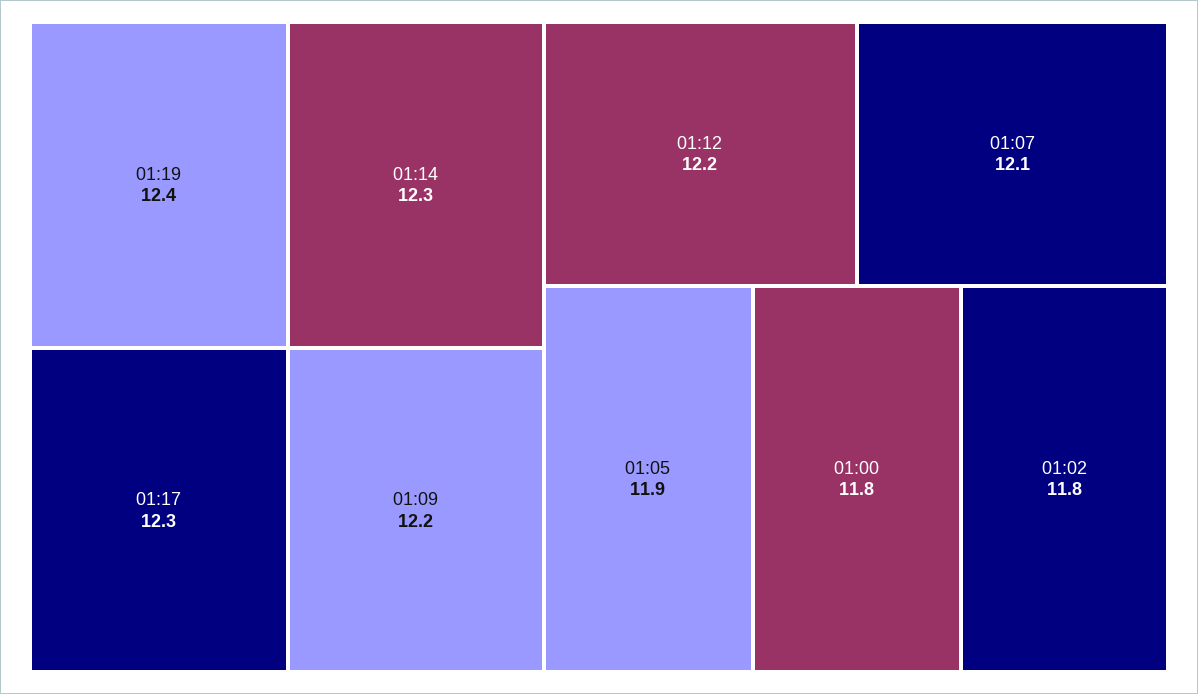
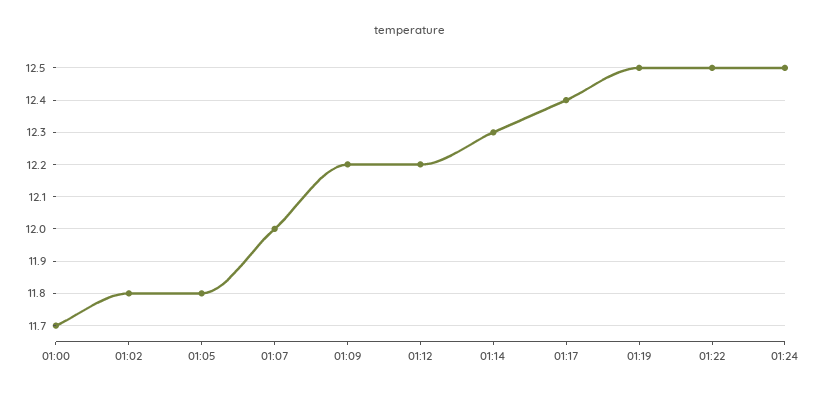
01:19: 12.4 -> 12.5
01:17: 12.3 -> 12.4
01:07: 12.1 -> 12
01:05: 11.9 -> 11.8
01:00: 11.8 -> 11.7
01:22: none -> 12.5
01:24: none -> 12.5

